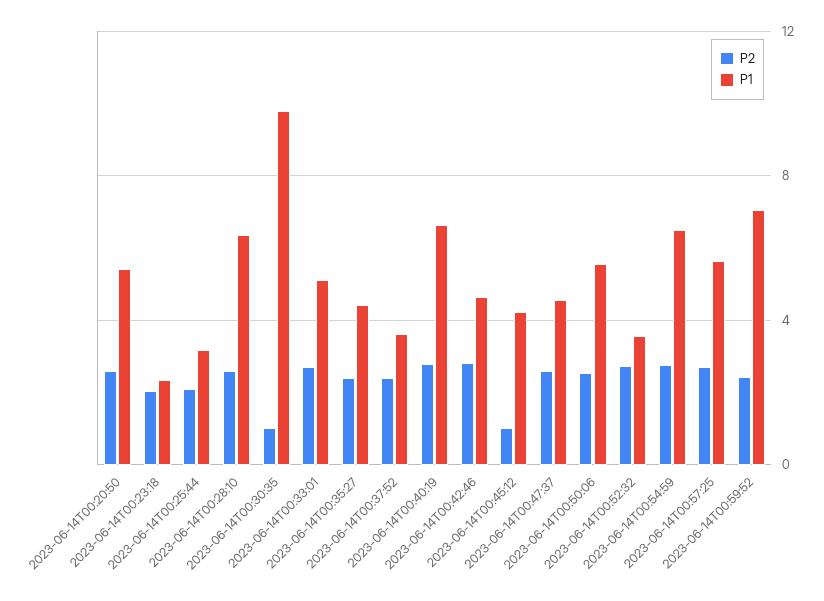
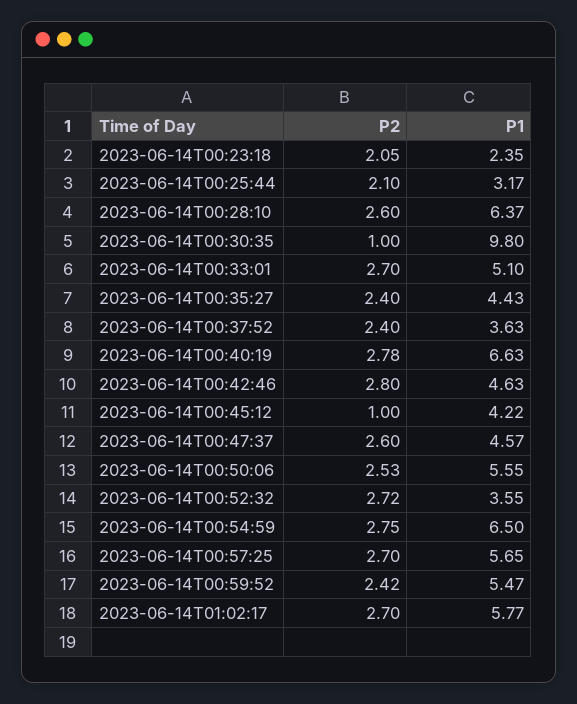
P2, 2023-06-14T00:20:50: 2.5 -> none
P1, 2023-06-14T00:20:50: 5.5 -> none
P1, 2023-06-14T00:59:52: 7 -> 5.47
P2, 2023-06-14T01:02:17: none -> 2.7
P1, 2023-06-14T01:02:17: none -> 5.77

